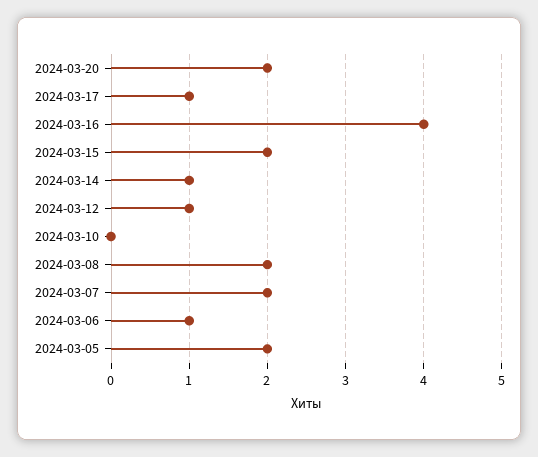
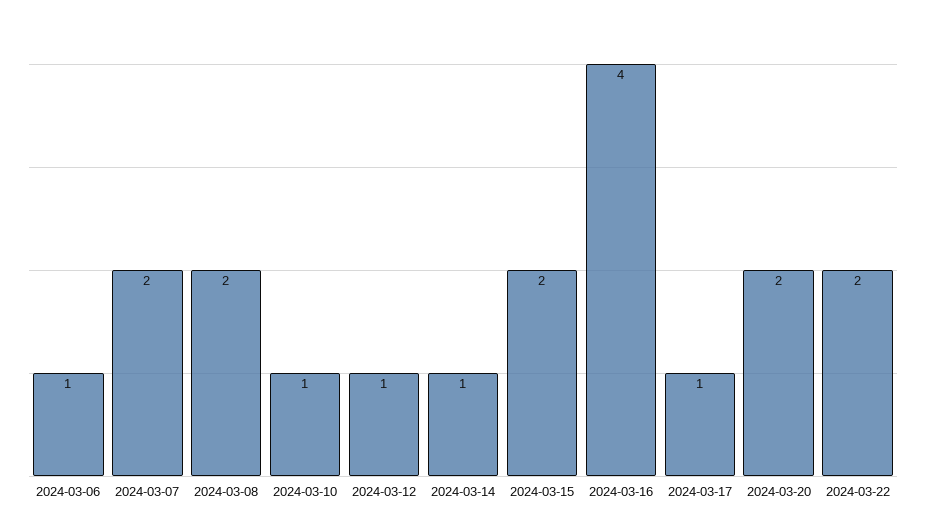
2024-03-10: 0 -> 1
2024-03-05: 2 -> none
2024-03-22: none -> 2

